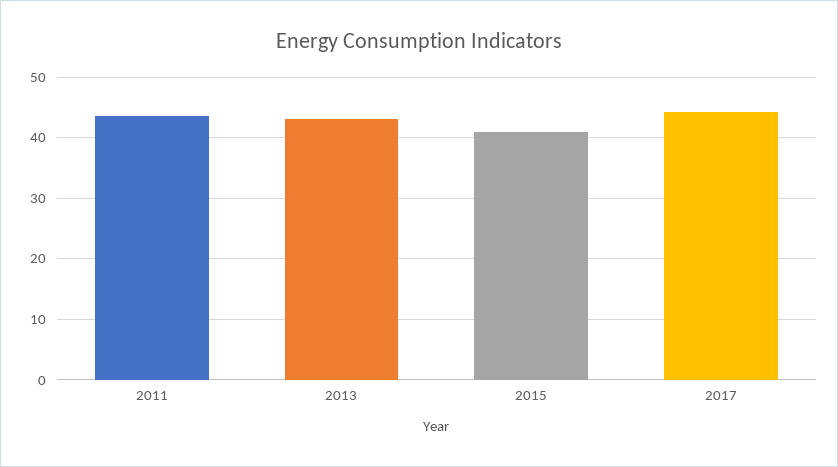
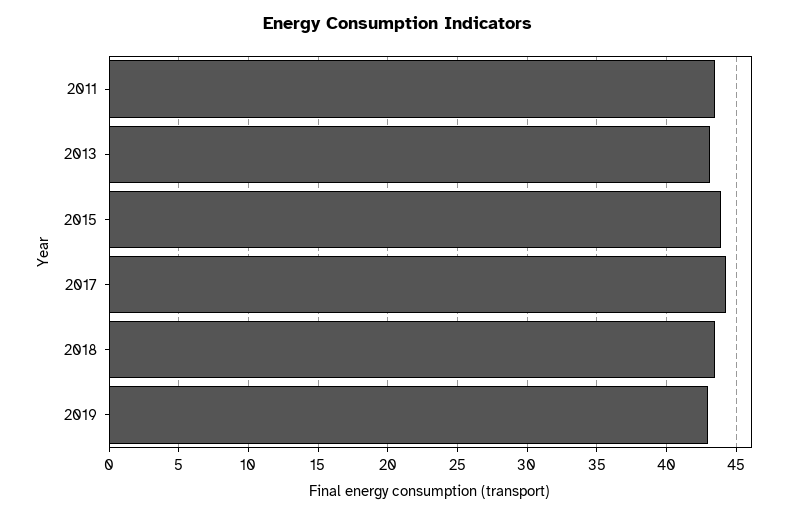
2015: 41 -> 44
2018: none -> 43.5
2019: none -> 43

